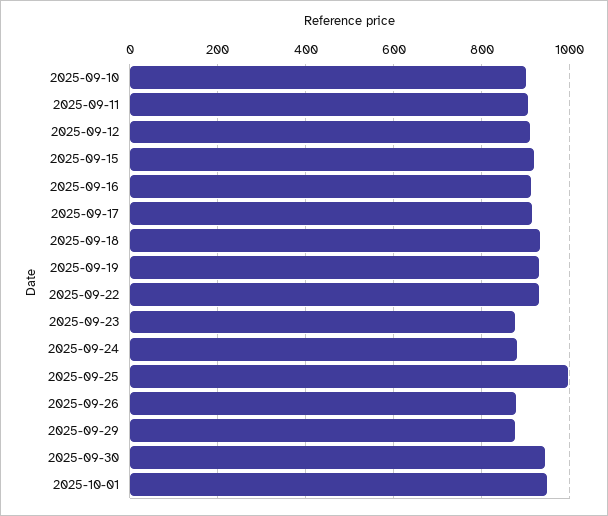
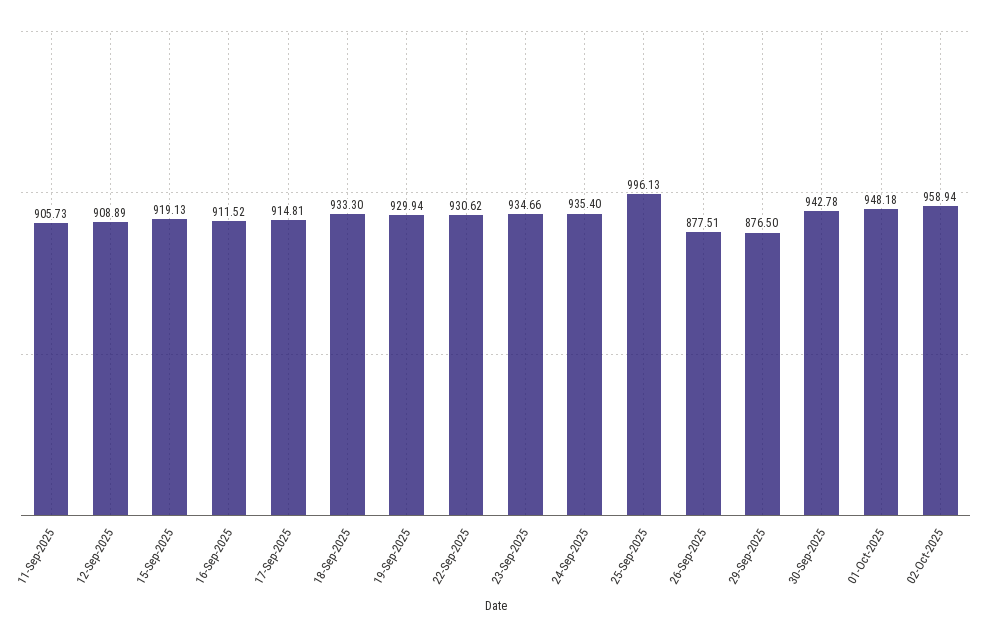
2025-09-10: 900 -> none
2025-09-23: 880 -> 934.66
2025-09-24: 880 -> 935.4
02-Oct-2025: none -> 958.94

